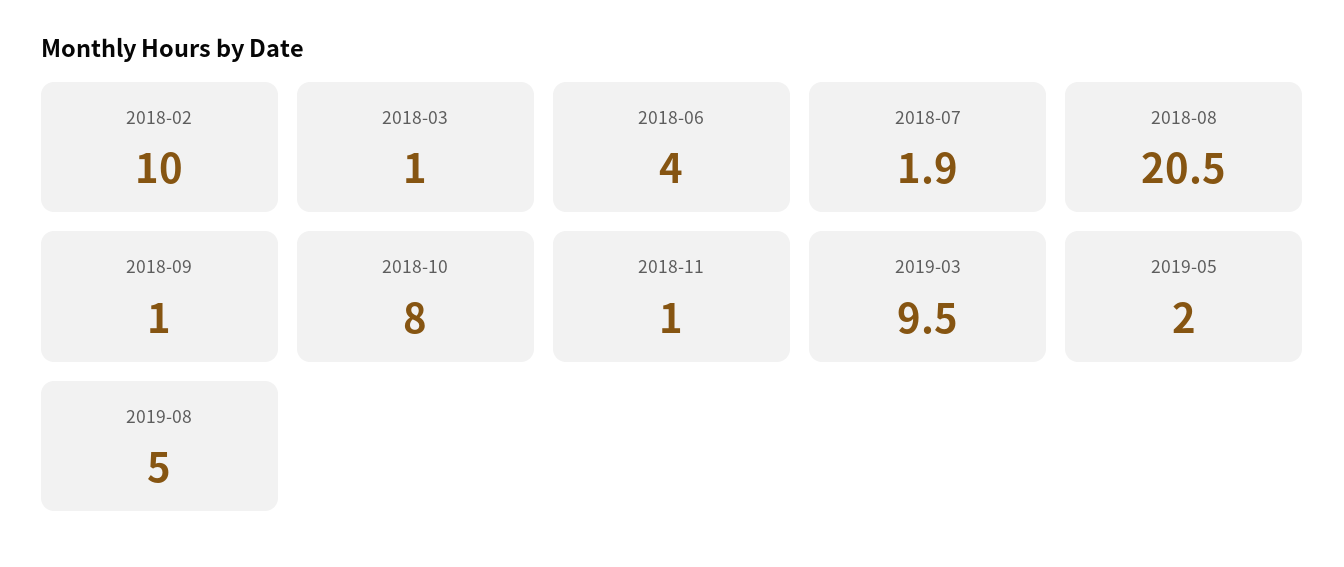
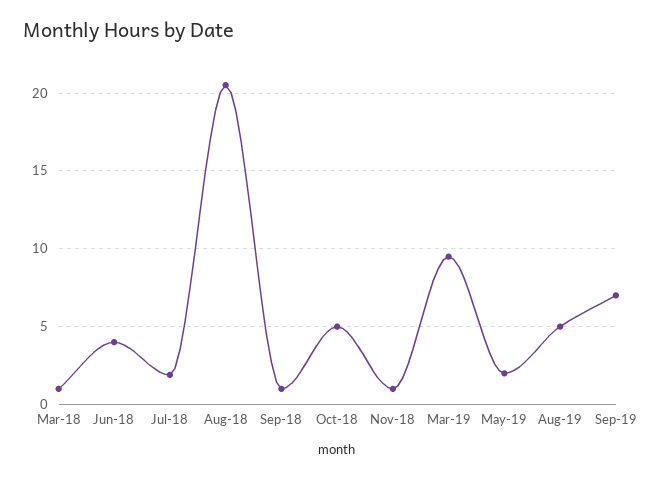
2018-02: 10 -> none
2018-10: 8 -> 5
Sep-19: none -> 7

